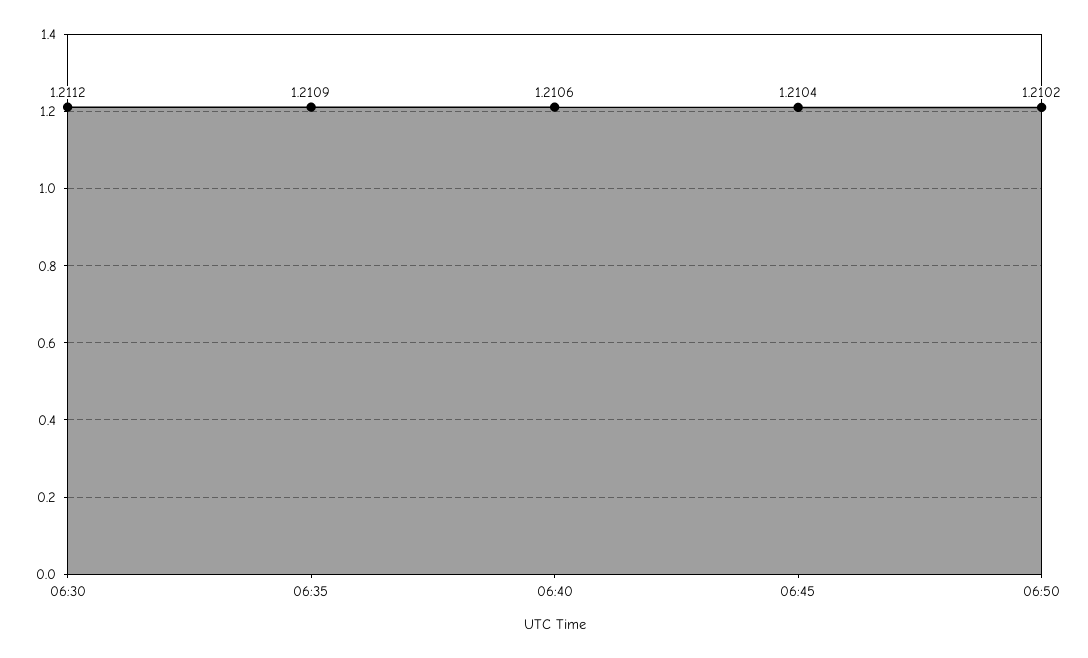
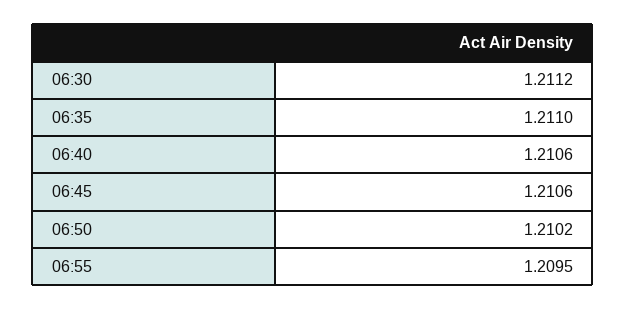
06:35: 1.2109 -> 1.211
06:45: 1.2104 -> 1.2106
06:55: none -> 1.2095

